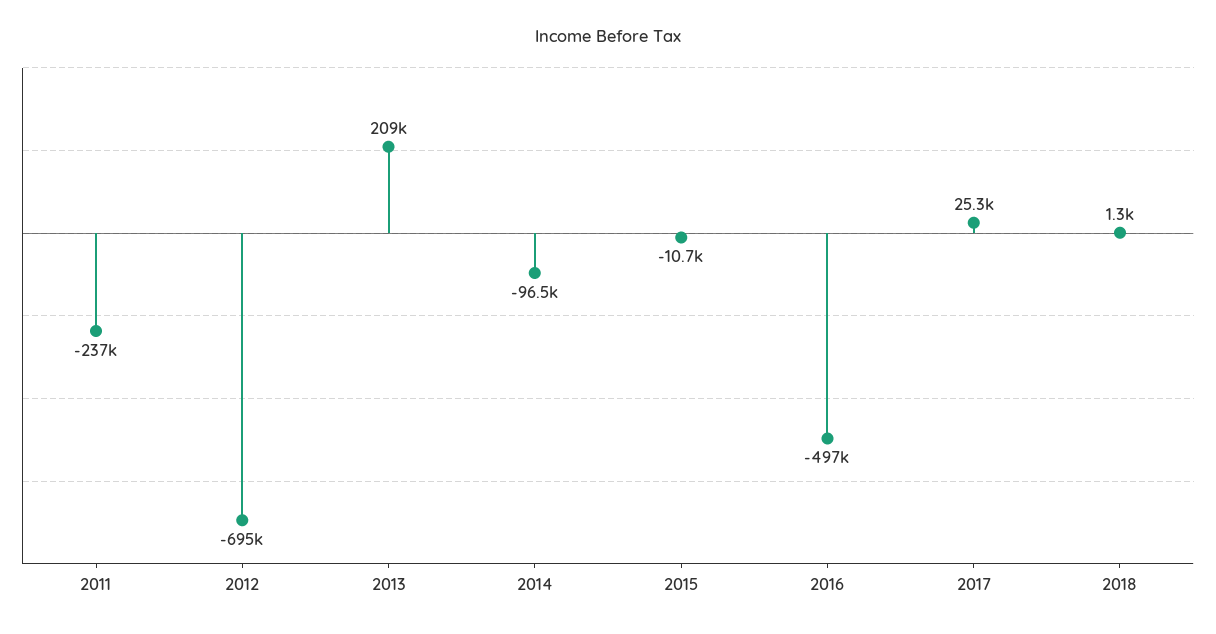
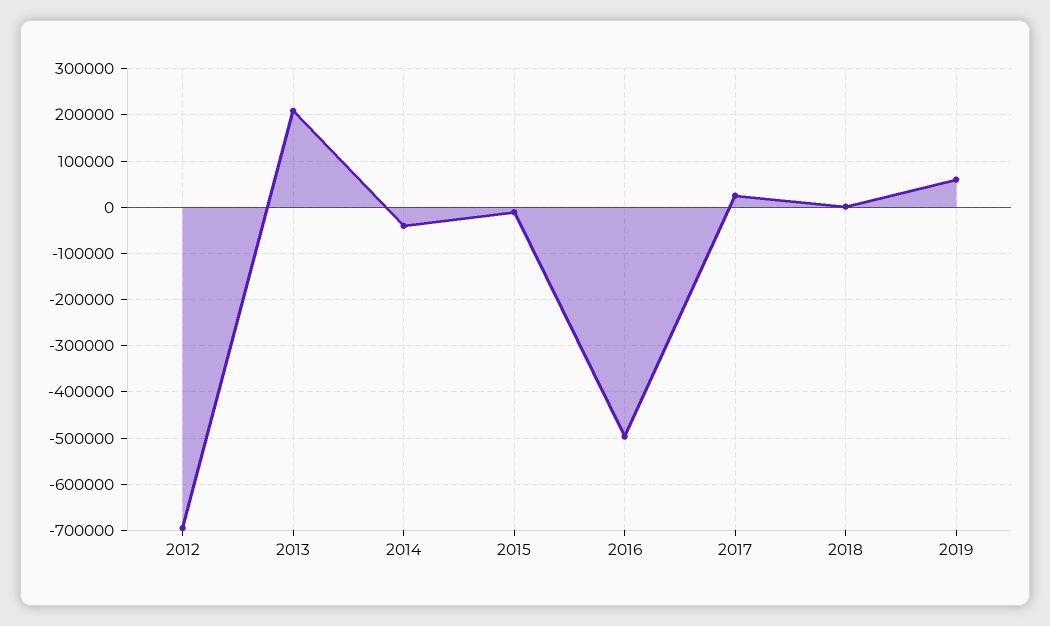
2011: -237000 -> none
2014: -96500 -> -40000
2019: none -> 60000

